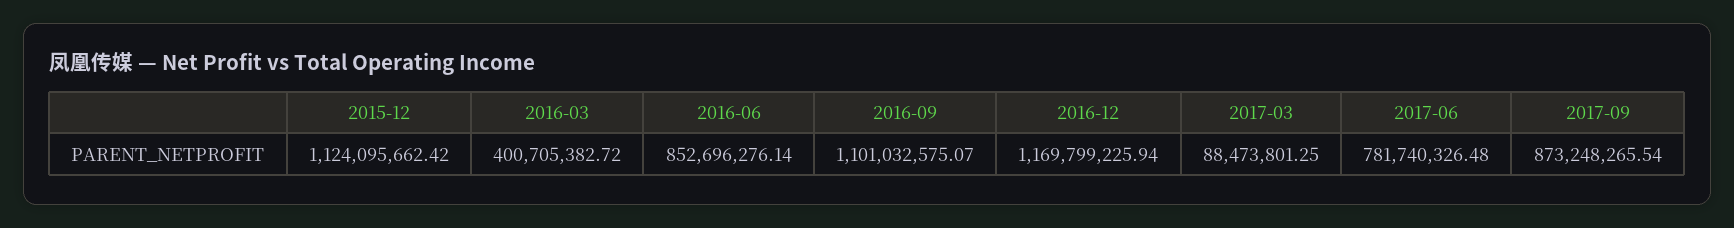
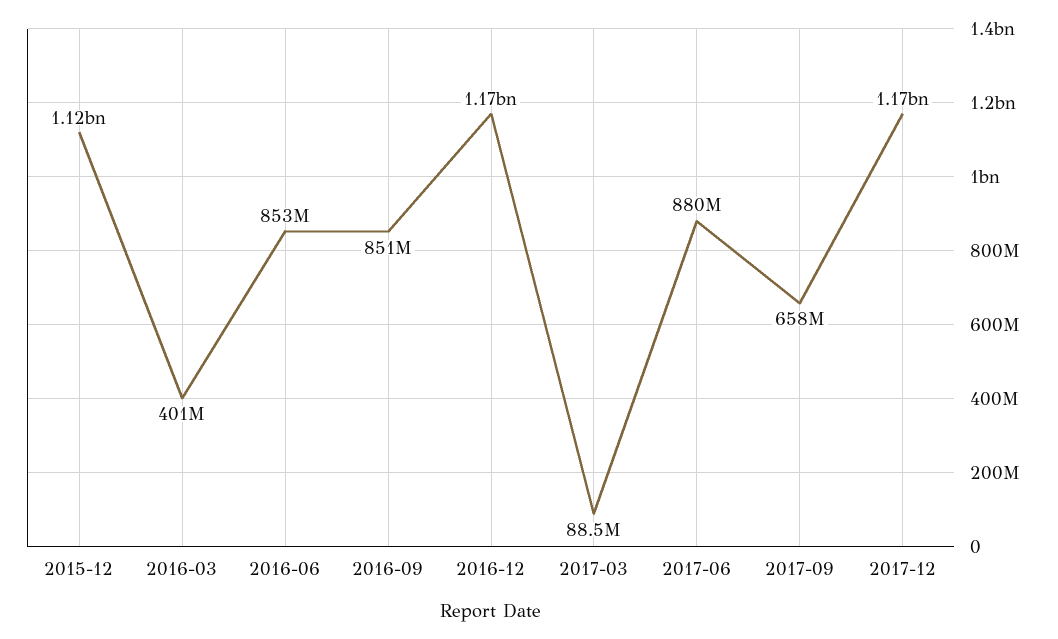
2016-09: 1101032575.07 -> 851000000
2017-06: 781740326.48 -> 880000000
2017-09: 873248265.54 -> 658000000
2017-12: none -> 1170000000

